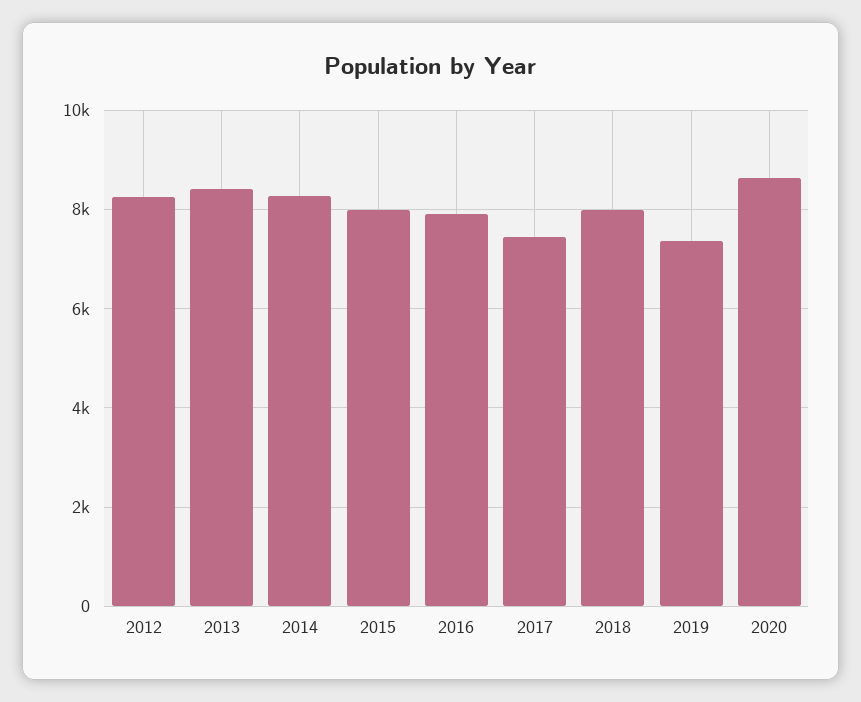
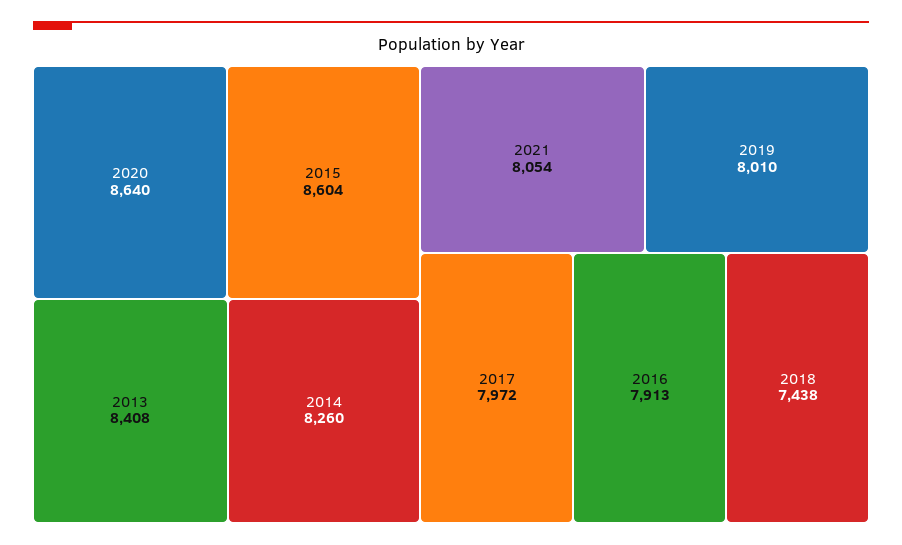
2012: 8200 -> none
2015: 8000 -> 8604
2017: 7400 -> 7972
2018: 8000 -> 7438
2019: 7400 -> 8010
2021: none -> 8054

